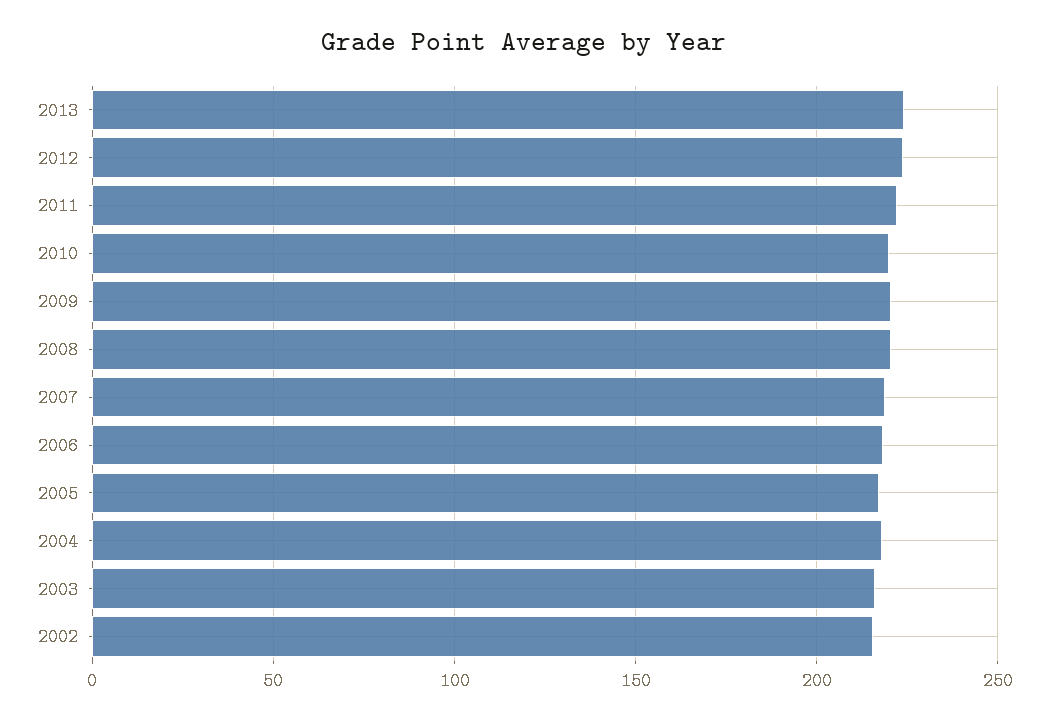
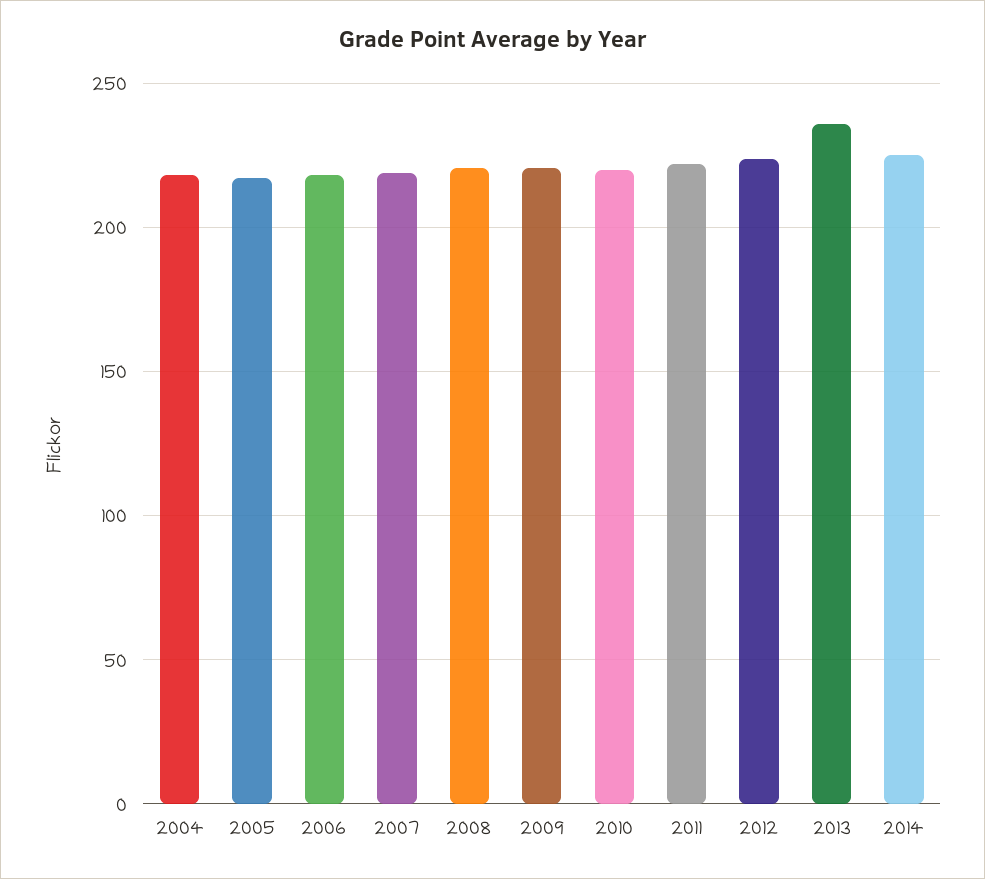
2013: 225 -> 235
2003: 215 -> none
2002: 215 -> none
2014: none -> 225

